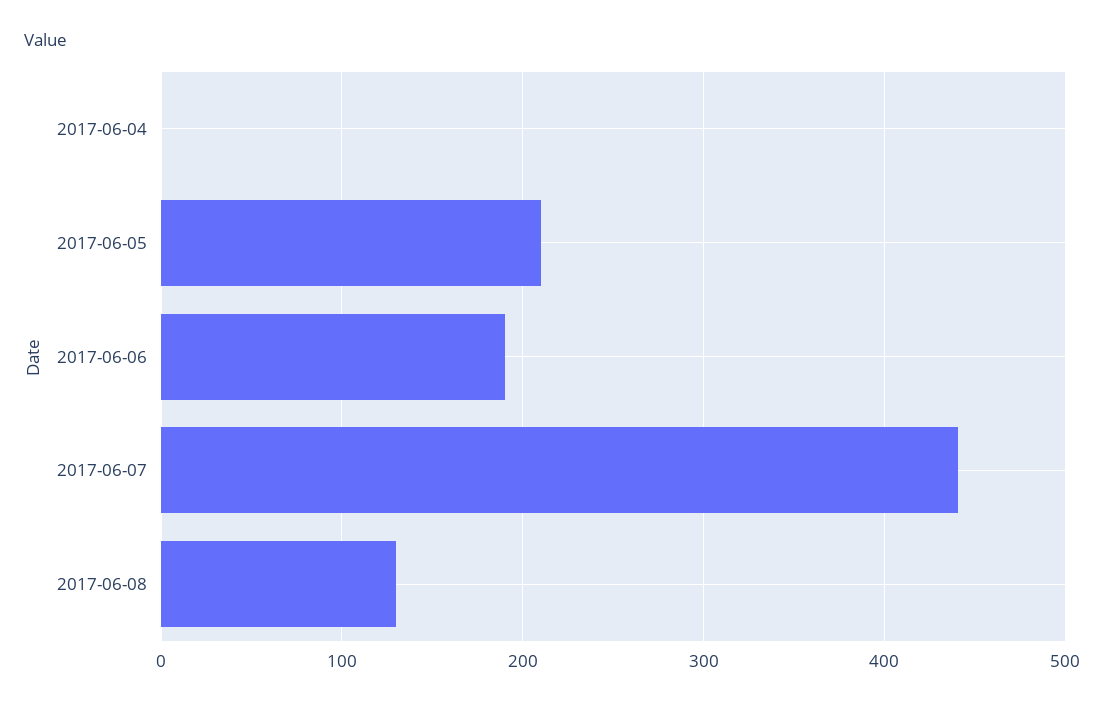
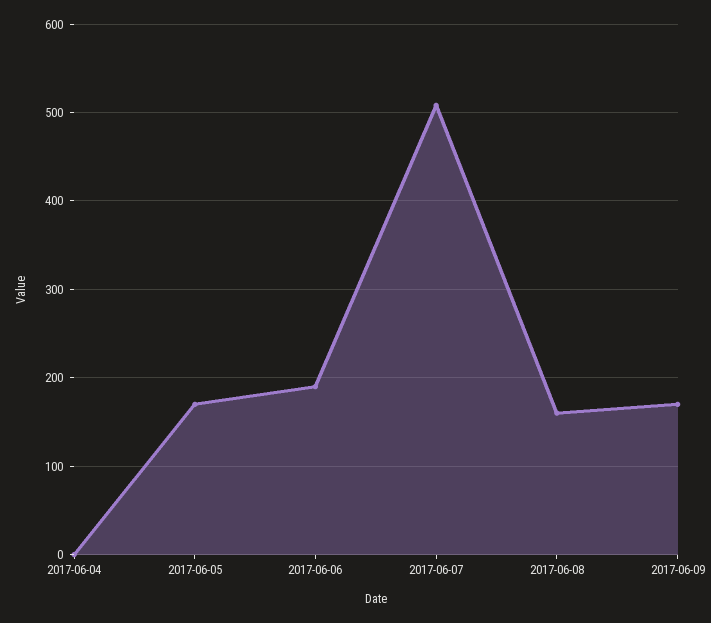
2017-06-05: 210 -> 170
2017-06-07: 440 -> 510
2017-06-08: 130 -> 160
2017-06-09: none -> 170

